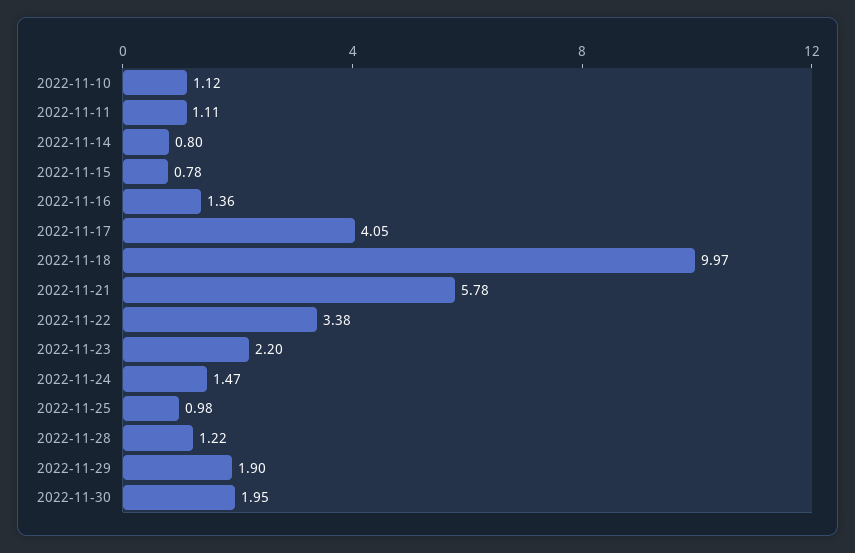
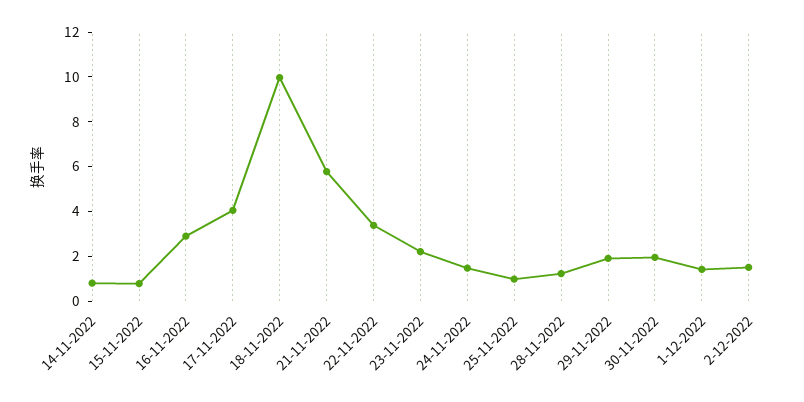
2022-11-10: 1.12 -> none
2022-11-11: 1.11 -> none
2022-11-16: 1.36 -> 3
1-12-2022: none -> 1.5
2-12-2022: none -> 1.5

